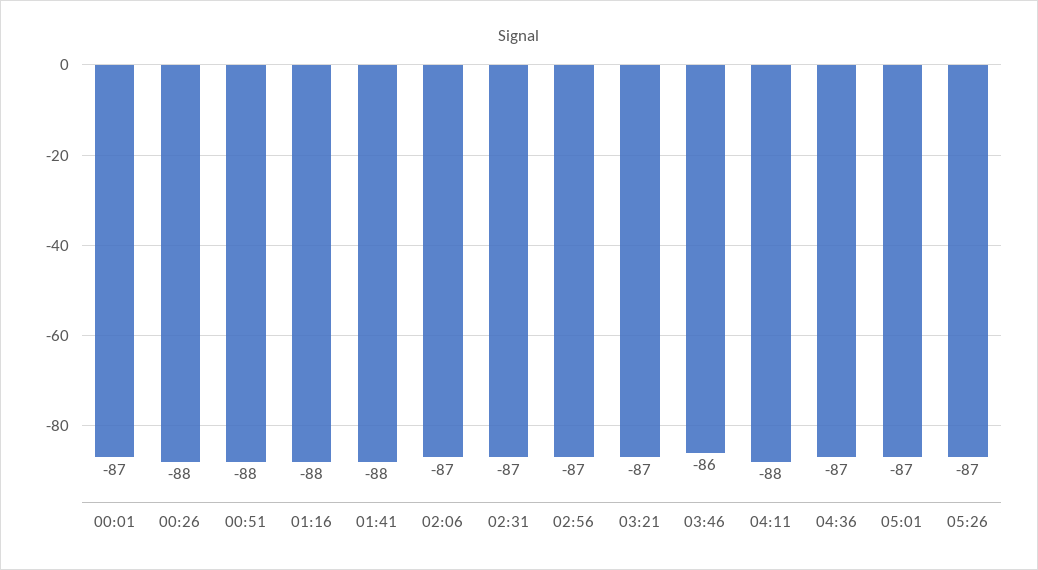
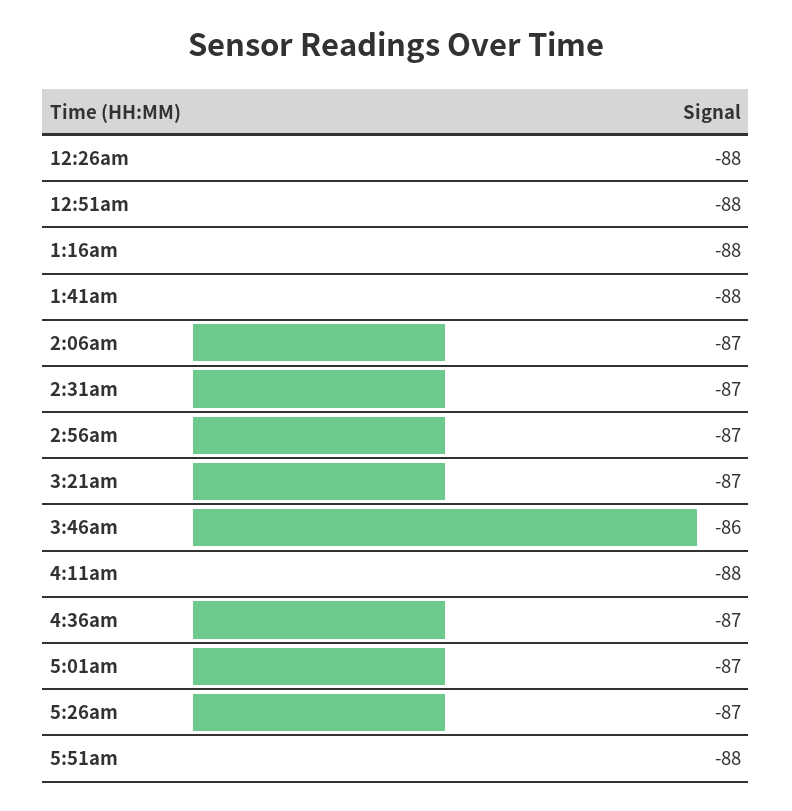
00:01: -87 -> none
5:51am: none -> -88

